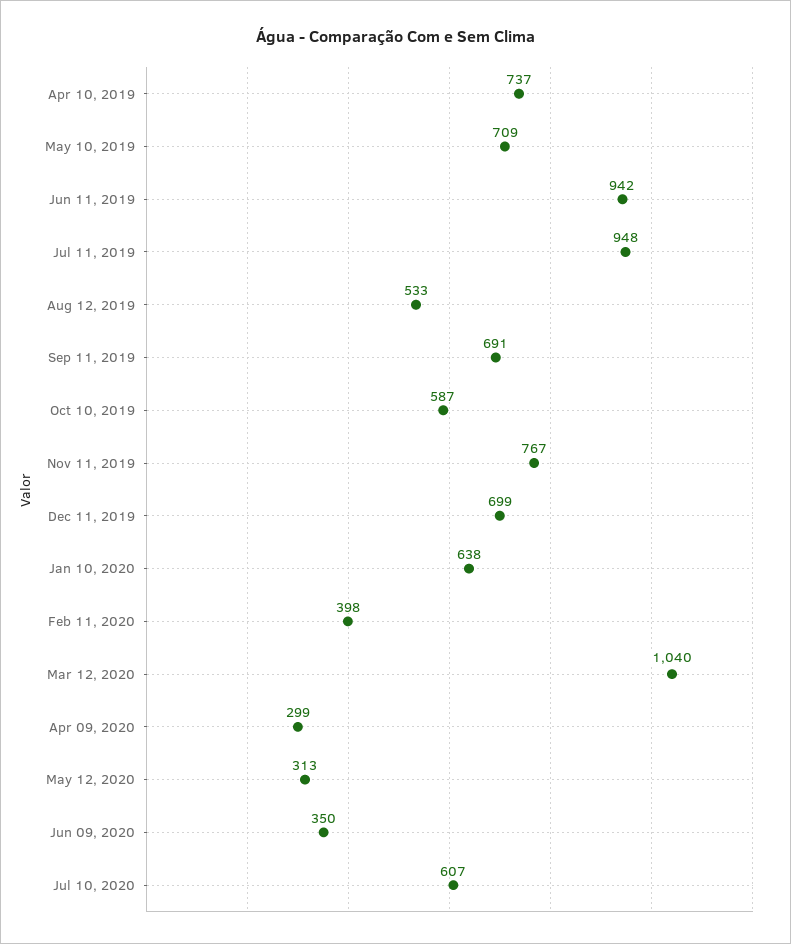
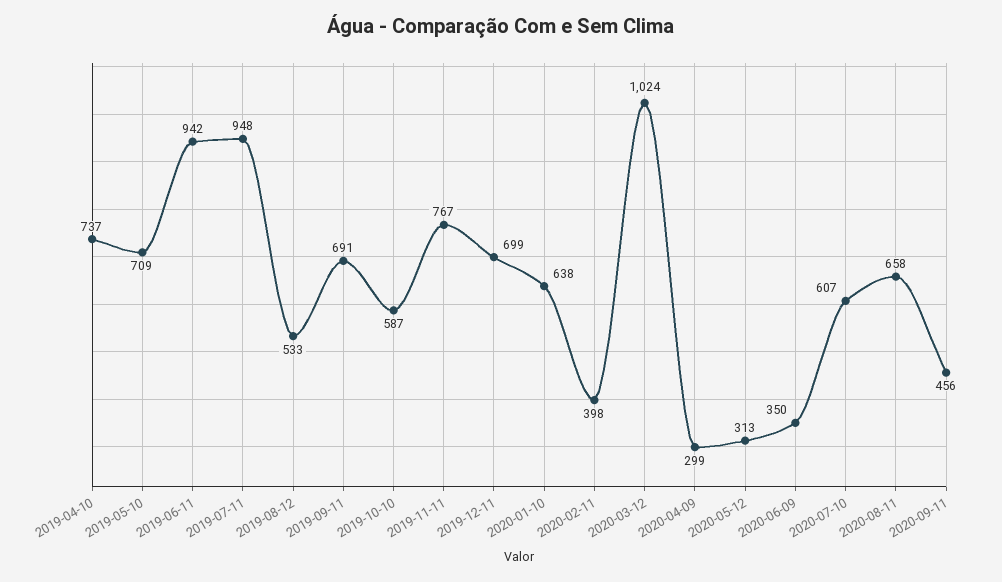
Mar 12, 2020: 1040 -> 1024
2020-08-11: none -> 658
2020-09-11: none -> 456

